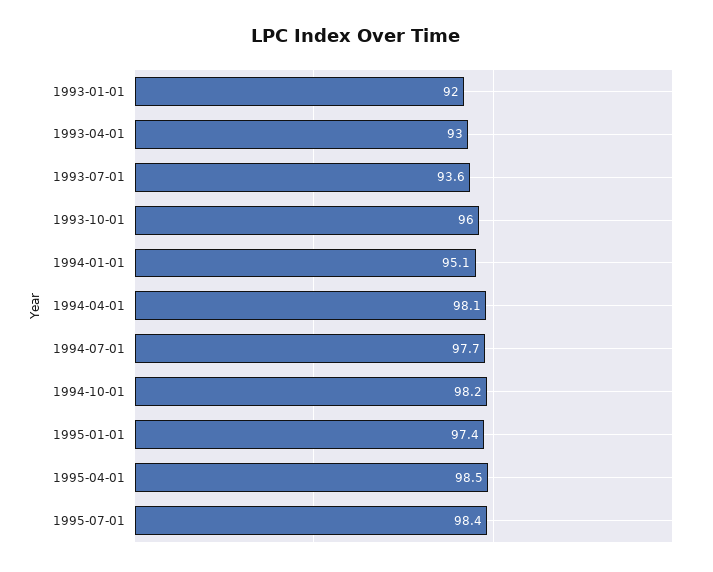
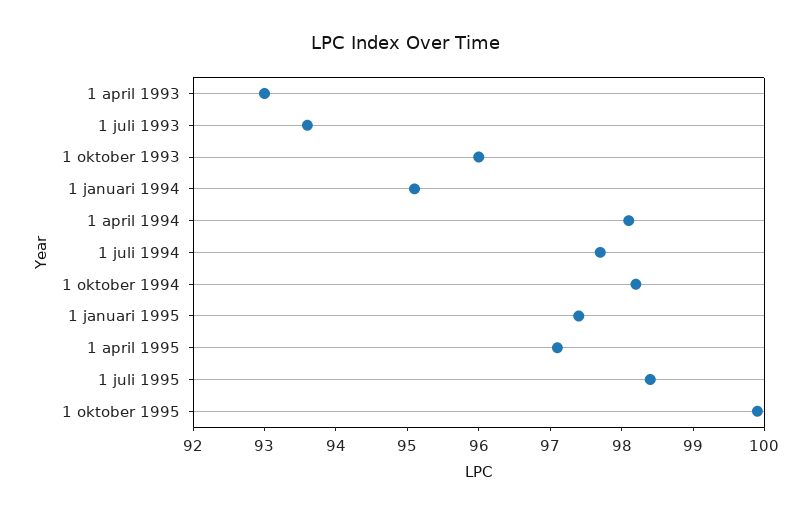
1993-01-01: 92 -> none
1995-04-01: 98.5 -> 97
1 oktober 1995: none -> 100

